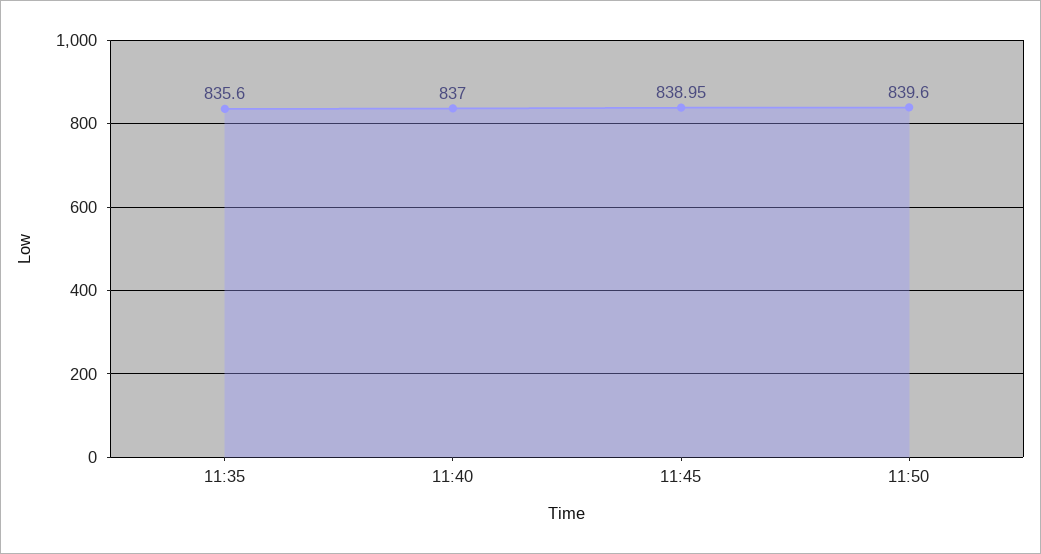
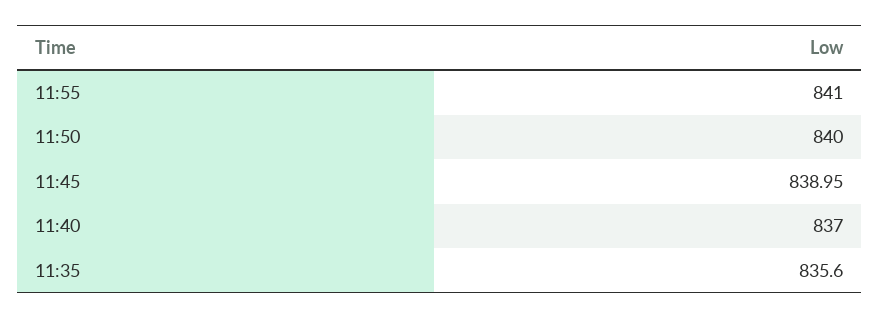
11:50: 839.6 -> 840
11:55: none -> 841

